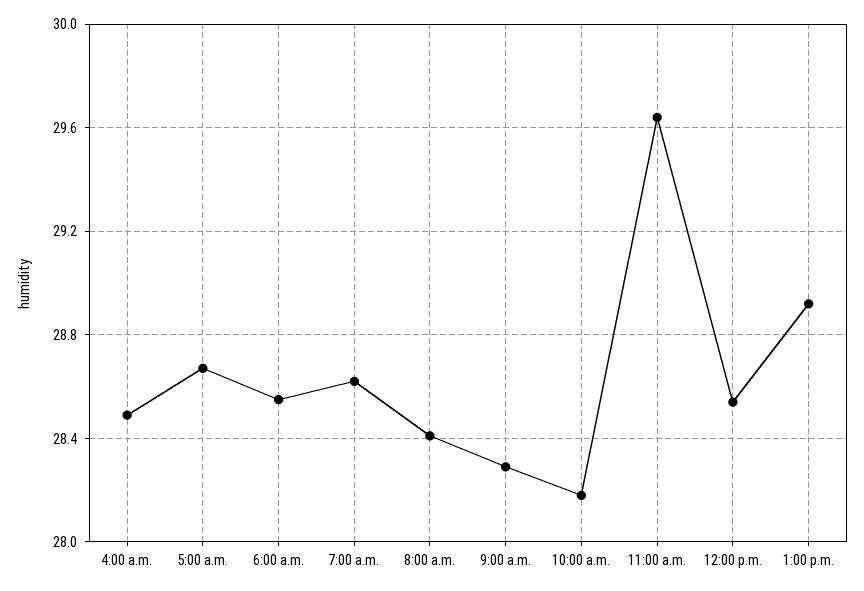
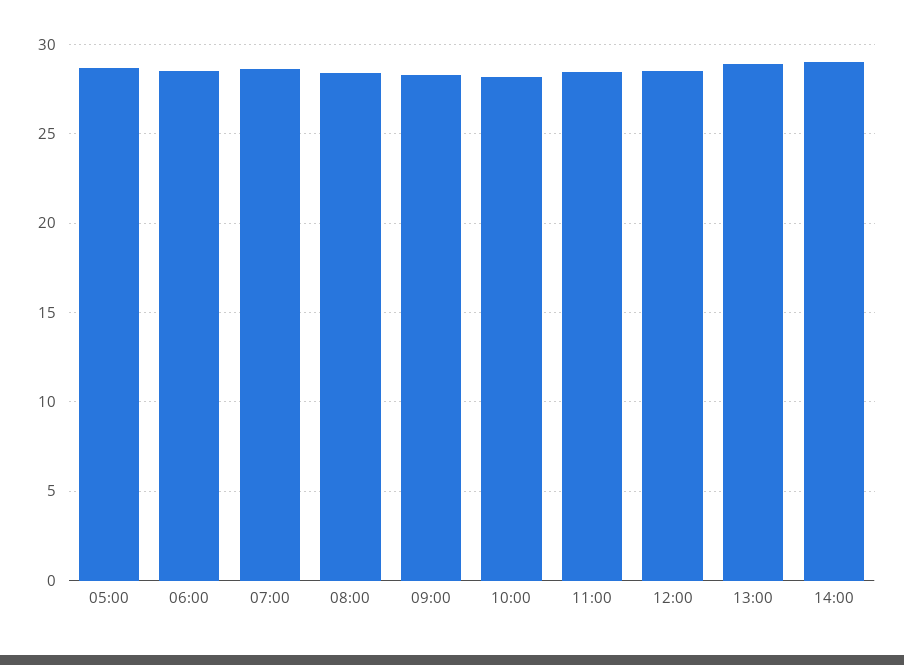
4:00 a.m.: 28.5 -> none
11:00 a.m.: 29.65 -> 28.5
14:00: none -> 29

